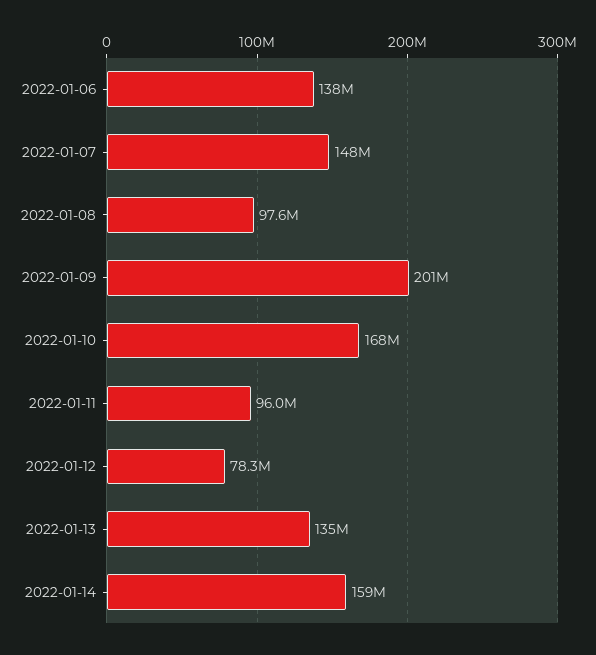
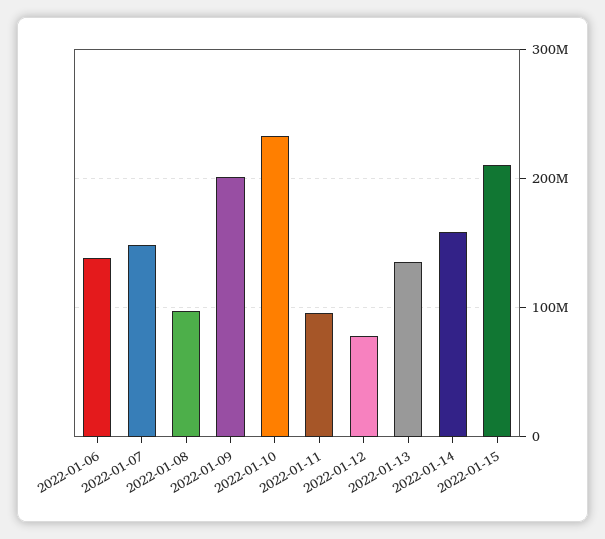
2022-01-10: 168000000 -> 230000000
2022-01-15: none -> 210000000

